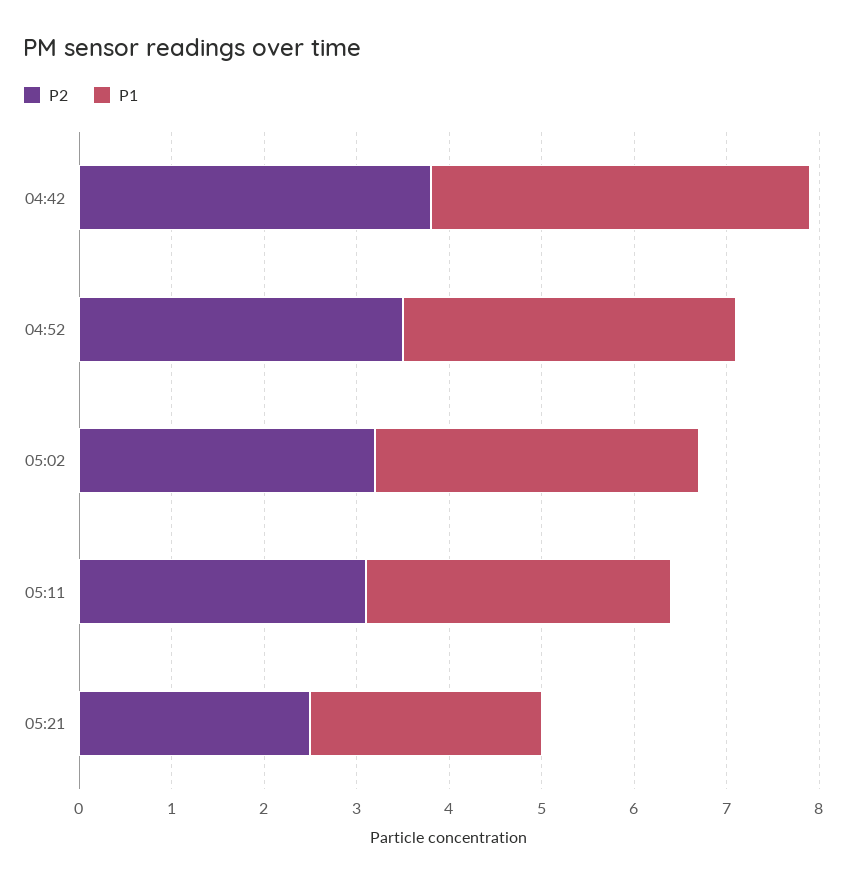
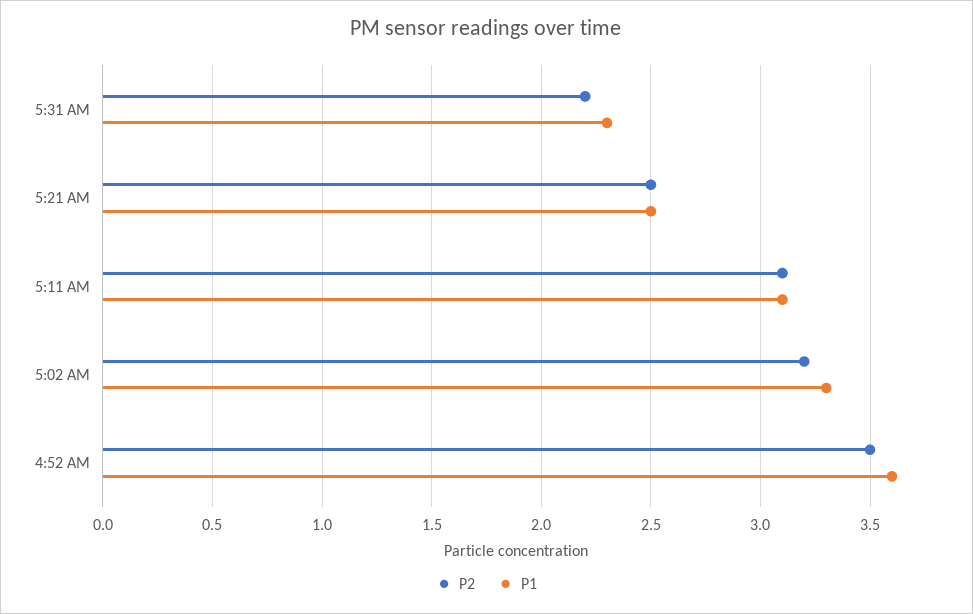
P2, 04:42: 3.8 -> none
P1, 04:42: 4.1 -> none
P1, 05:02: 3.5 -> 3.3
P1, 05:11: 3.3 -> 3.1
P2, 5:31 AM: none -> 2.2
P1, 5:31 AM: none -> 2.3

